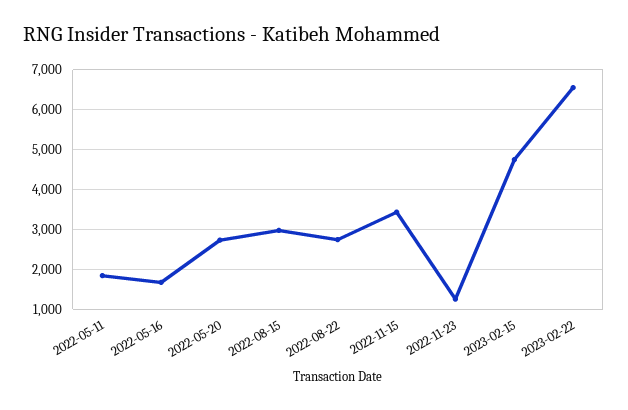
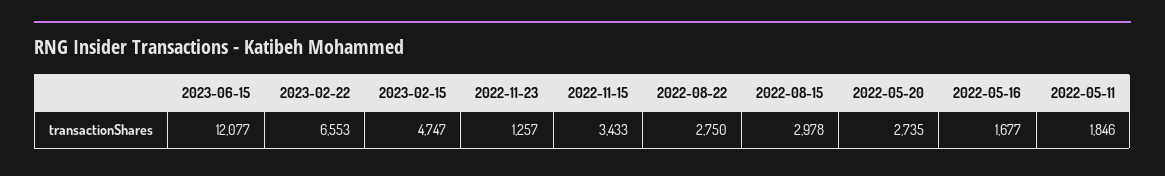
2023-06-15: none -> 12077

